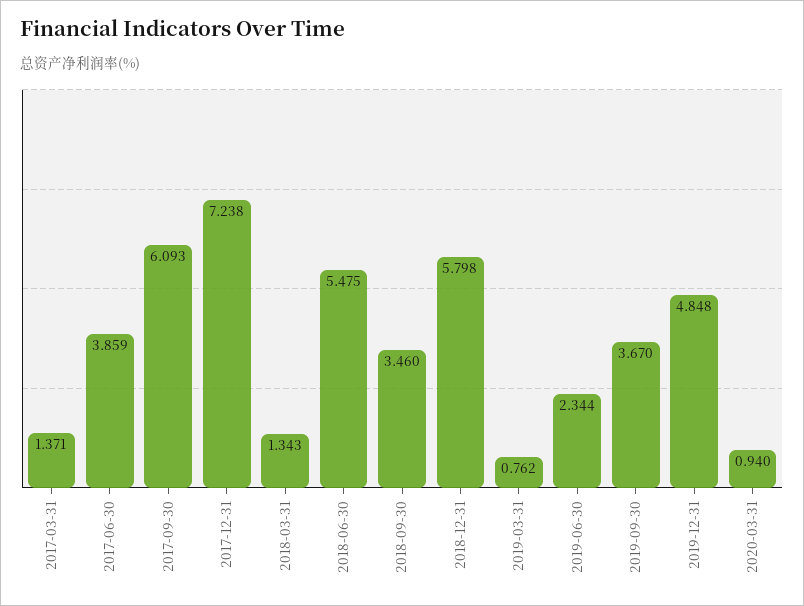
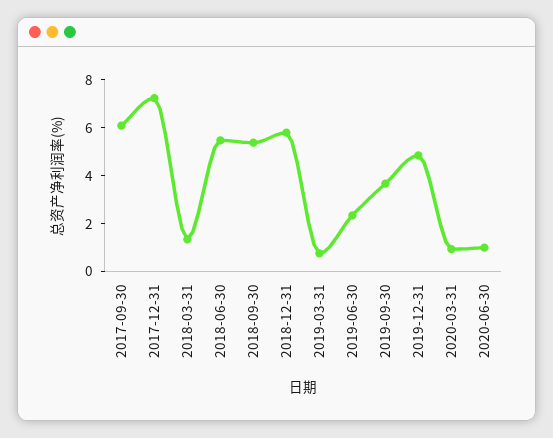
2017-03-31: 1.371 -> none
2017-06-30: 3.859 -> none
2018-09-30: 3.46 -> 5.5
2020-06-30: none -> 1

